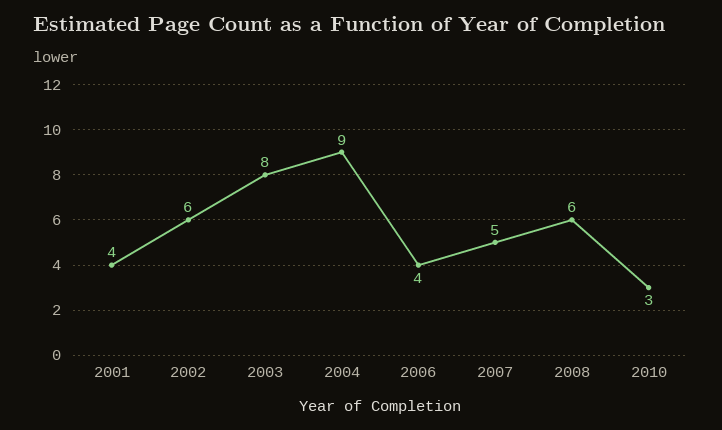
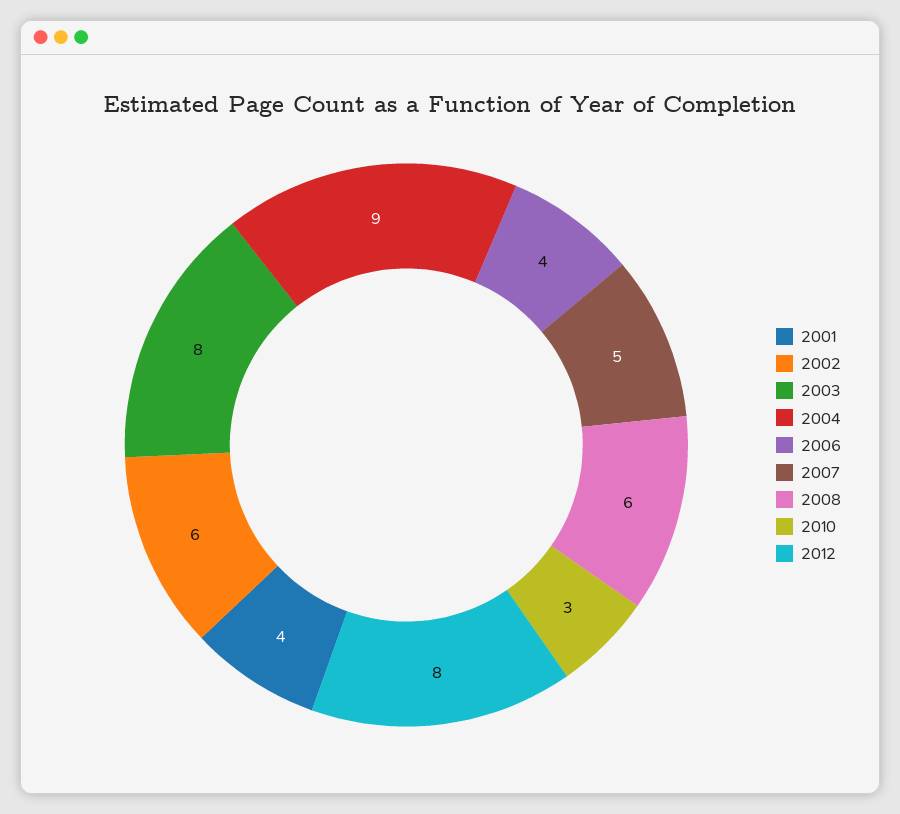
2012: none -> 8

